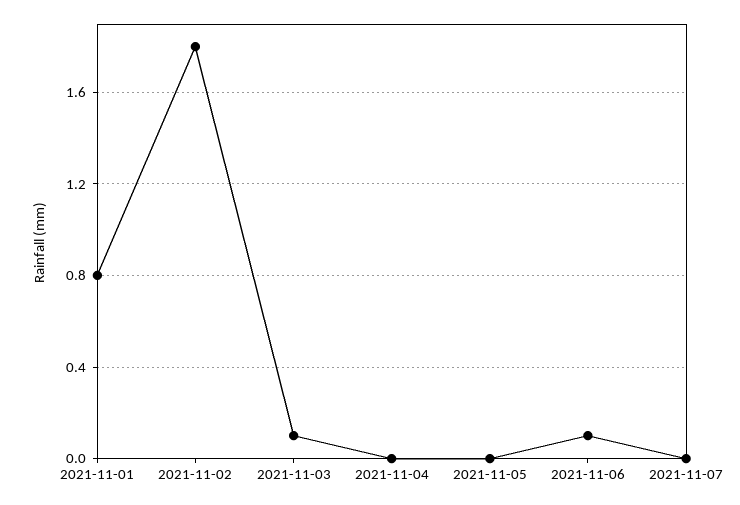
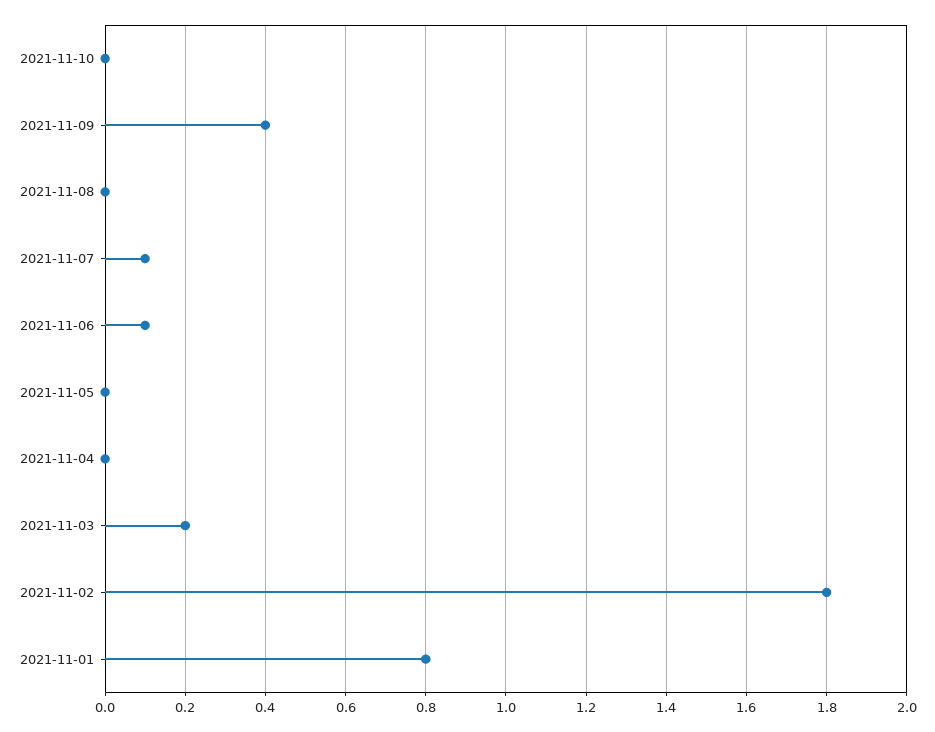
2021-11-03: 0.1 -> 0.2
2021-11-07: 0 -> 0.1
2021-11-10: none -> 0
2021-11-09: none -> 0.4
2021-11-08: none -> 0

